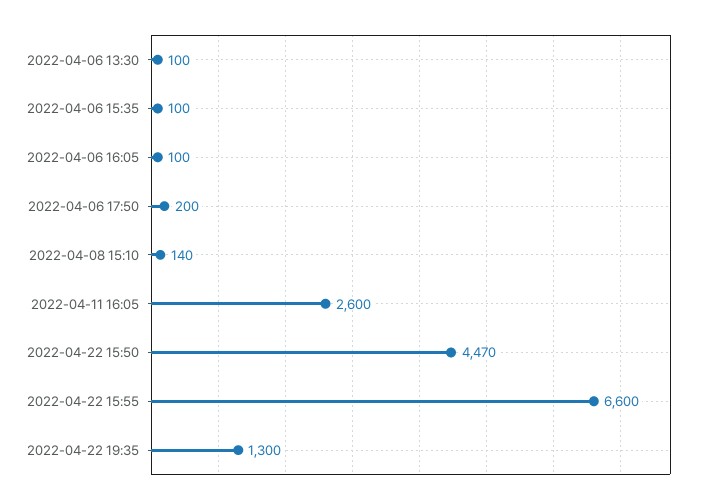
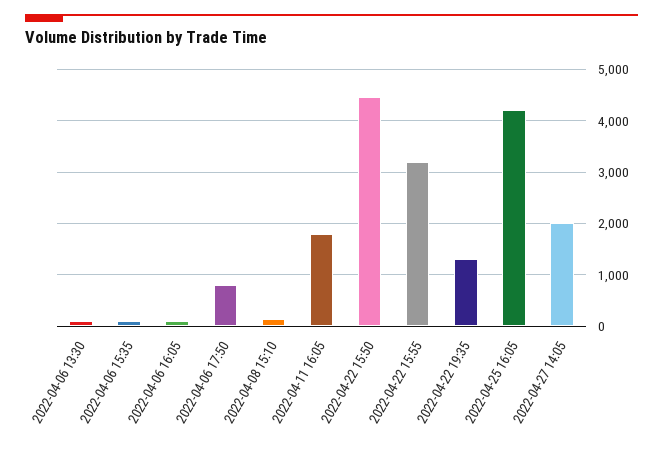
2022-04-06 17:50: 200 -> 800
2022-04-11 16:05: 2600 -> 1800
2022-04-22 15:55: 6600 -> 3200
2022-04-25 16:05: none -> 4200
2022-04-27 14:05: none -> 2000

